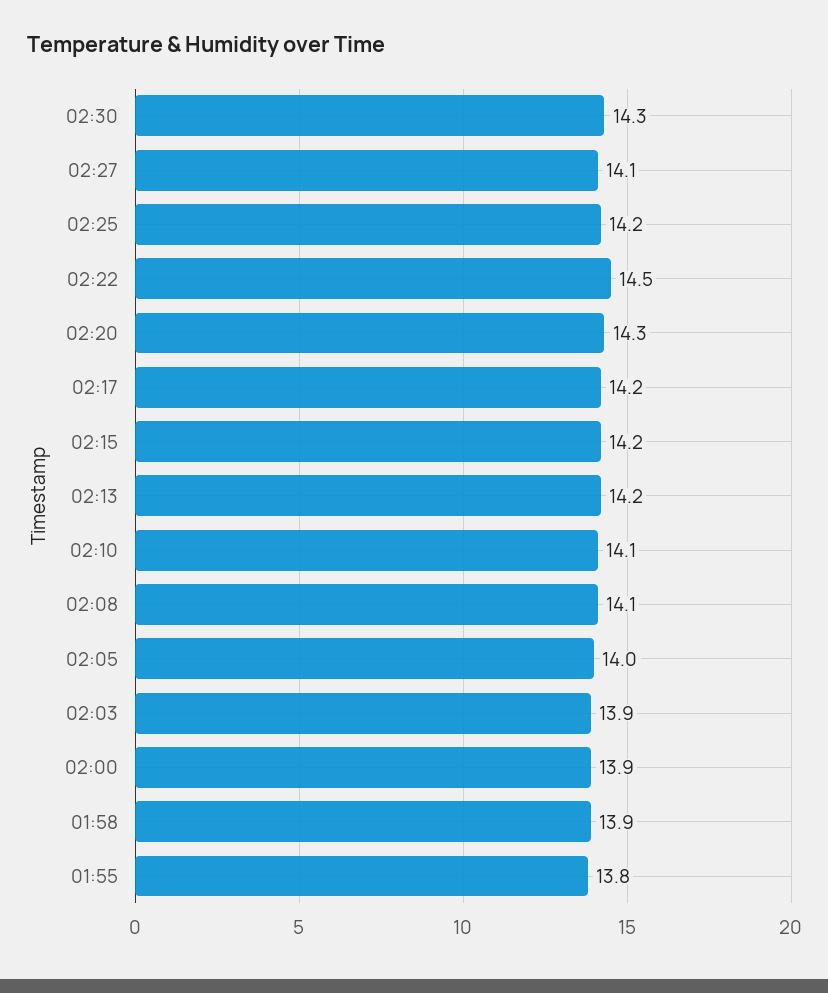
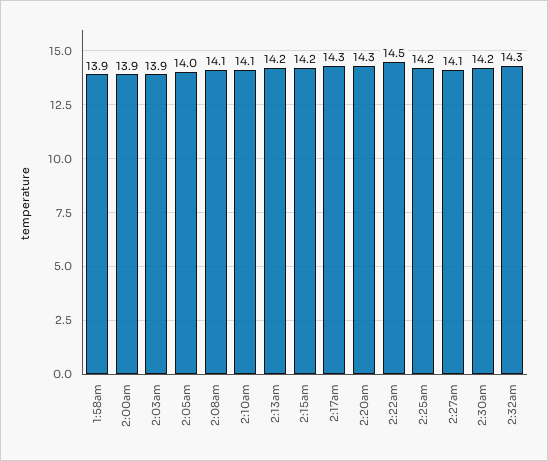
02:30: 14.3 -> 14.2
02:17: 14.2 -> 14.3
01:55: 13.8 -> none
2:32am: none -> 14.3

